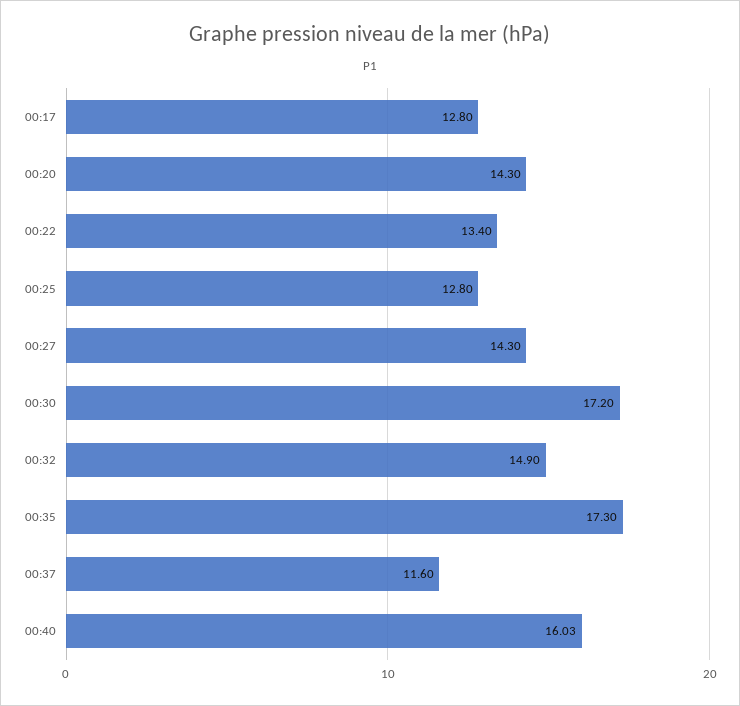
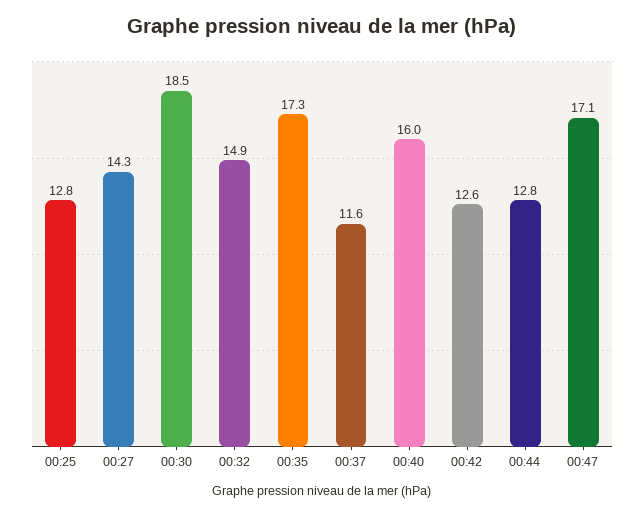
00:17: 12.8 -> none
00:20: 14.3 -> none
00:22: 13.4 -> none
00:30: 17.2 -> 18.5
00:42: none -> 12.6
00:44: none -> 12.8
00:47: none -> 17.1

